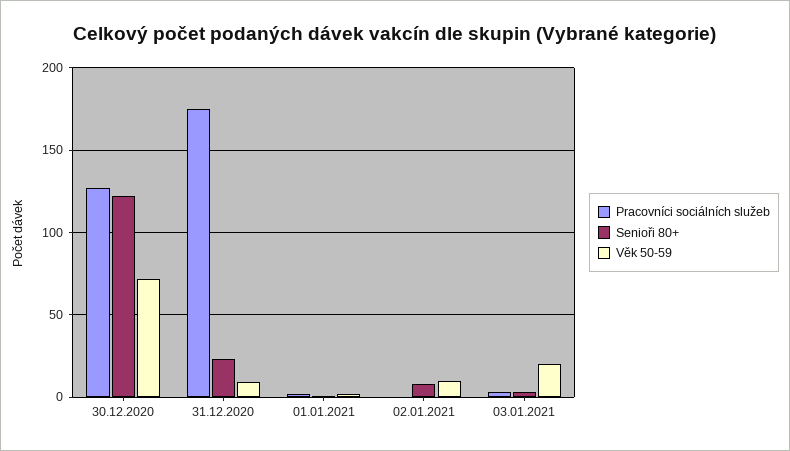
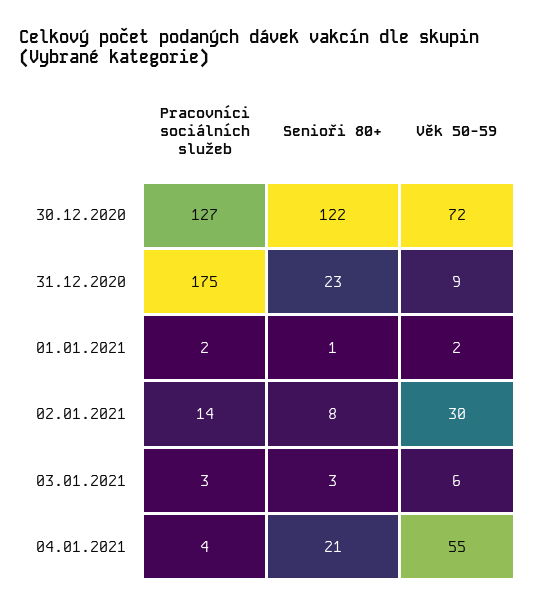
Pracovníci sociálních služeb, 02.01.2021: 0 -> 14
Věk 50-59, 02.01.2021: 10 -> 30
Věk 50-59, 03.01.2021: 20 -> 6
Pracovníci sociálních služeb, 04.01.2021: none -> 4
Senioři 80+, 04.01.2021: none -> 21
Věk 50-59, 04.01.2021: none -> 55

